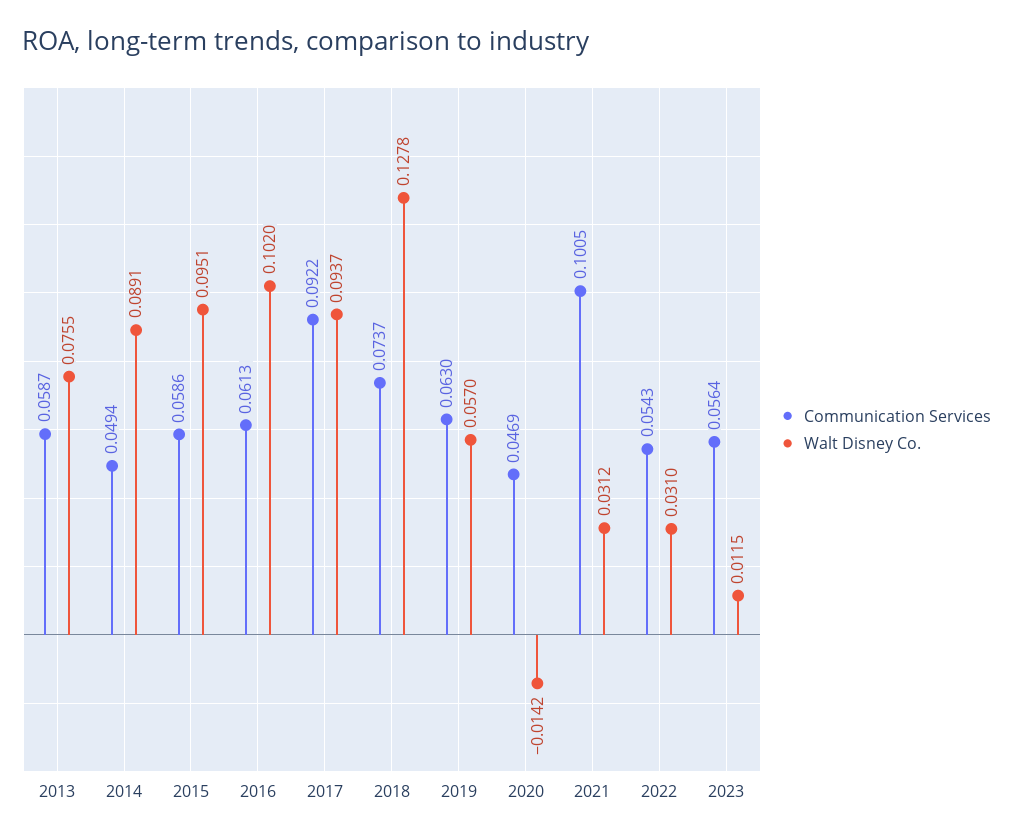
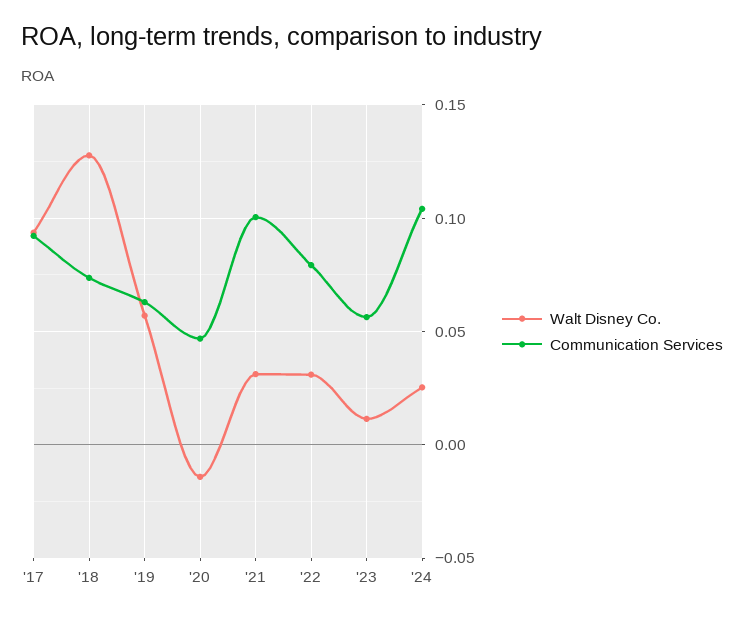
Communication Services, 2013: 0.0587 -> none
Walt Disney Co., 2013: 0.0755 -> none
Communication Services, 2014: 0.0494 -> none
Walt Disney Co., 2014: 0.0891 -> none
Communication Services, 2015: 0.0586 -> none
Walt Disney Co., 2015: 0.0951 -> none
Communication Services, 2016: 0.0613 -> none
Walt Disney Co., 2016: 0.102 -> none
Communication Services, 2022: 0.0543 -> 0.08
Walt Disney Co., '24: none -> 0.025
Communication Services, '24: none -> 0.105

